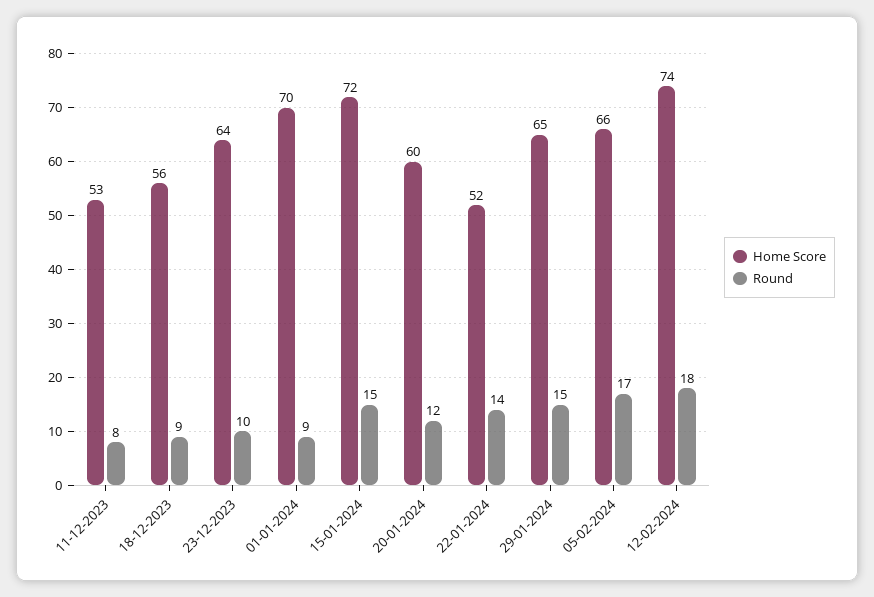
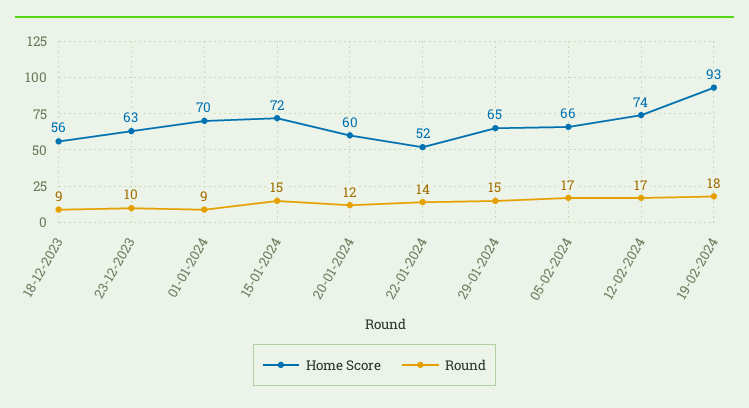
Home Score, 11-12-2023: 53 -> none
Round, 11-12-2023: 8 -> none
Home Score, 23-12-2023: 64 -> 63
Round, 12-02-2024: 18 -> 17
Home Score, 19-02-2024: none -> 93
Round, 19-02-2024: none -> 18

